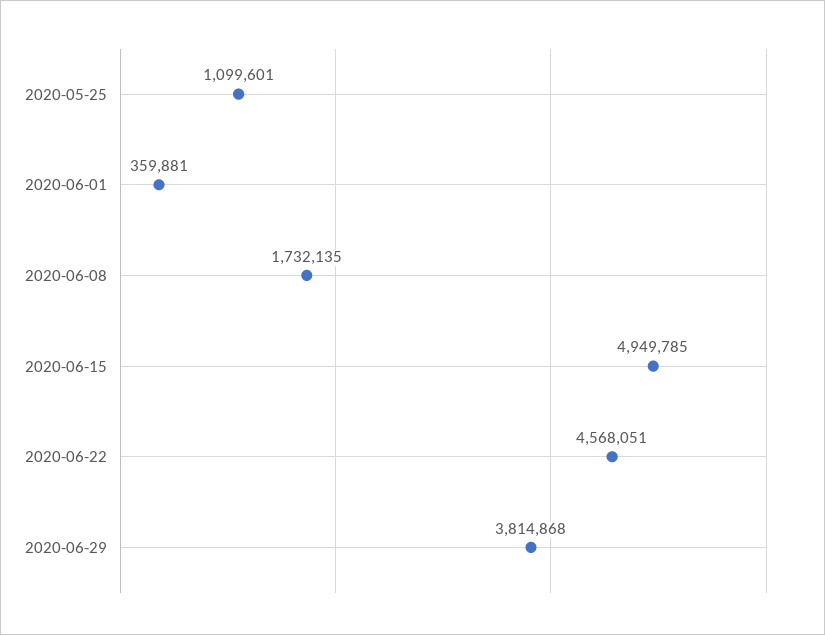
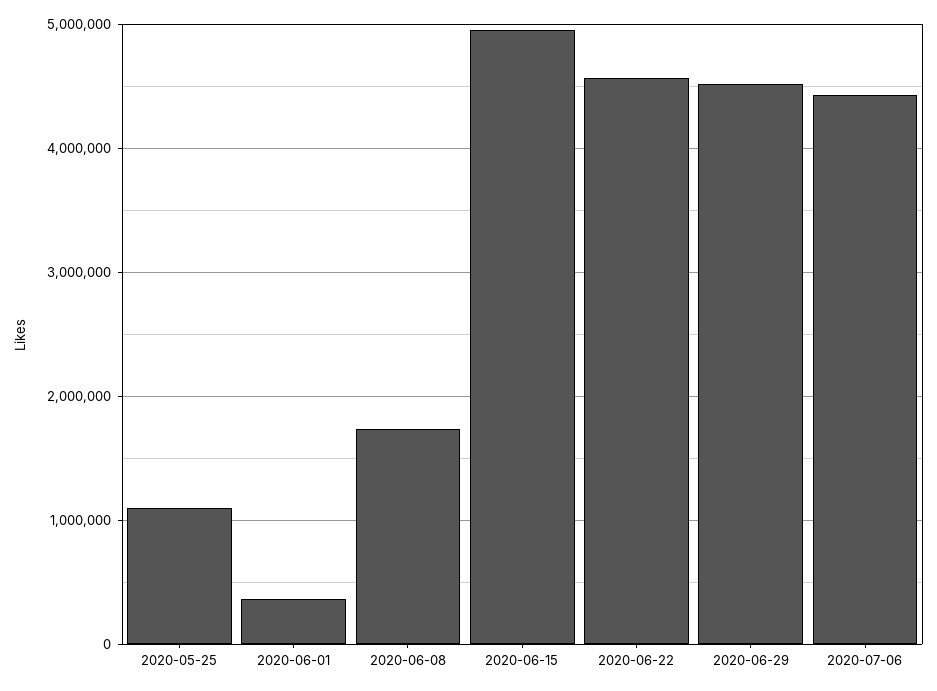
2020-06-29: 3814868 -> 4500000
2020-07-06: none -> 4400000

